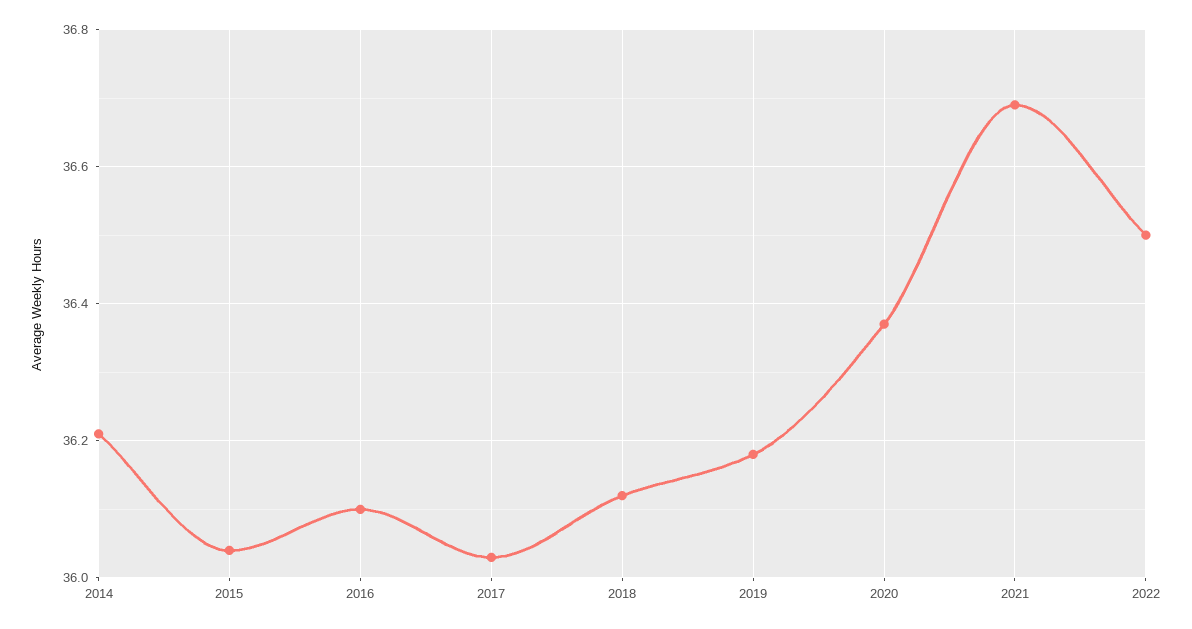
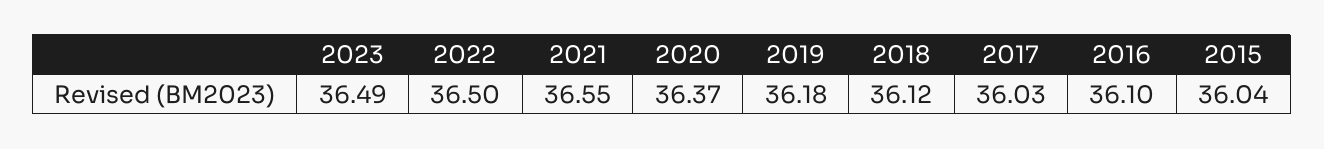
2014: 36.2 -> none
2021: 36.7 -> 36.55
2023: none -> 36.49

